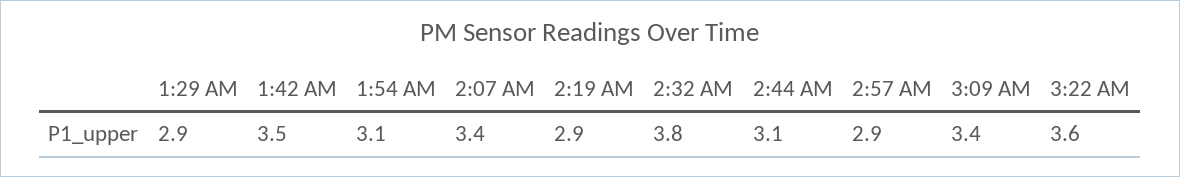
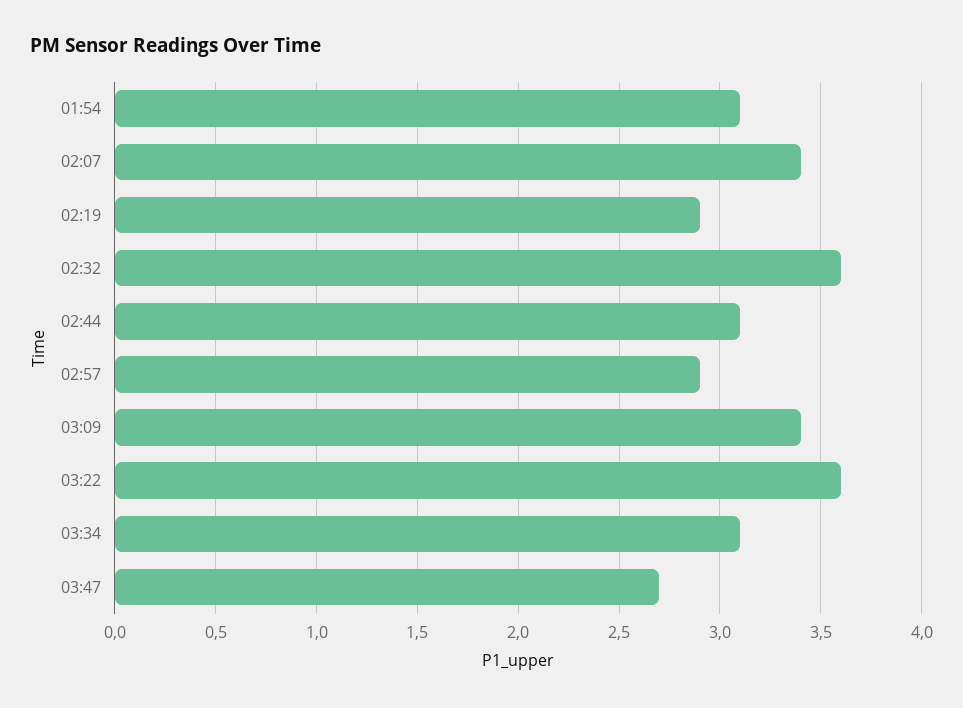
1:29 AM: 2.9 -> none
1:42 AM: 3.5 -> none
2:32 AM: 3.8 -> 3.6
03:34: none -> 3.1
03:47: none -> 2.7

